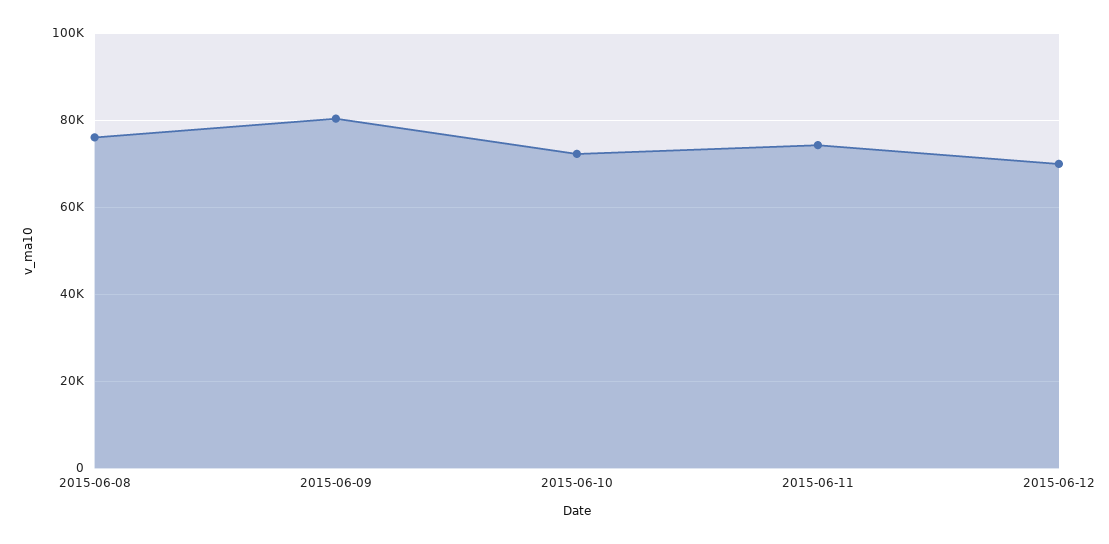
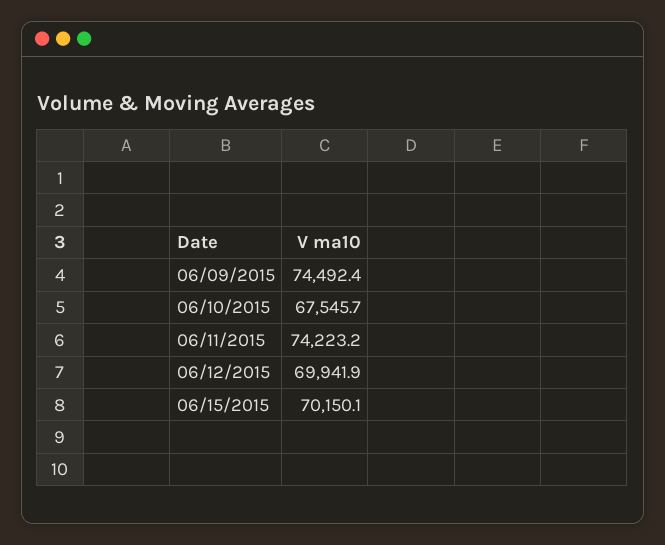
2015-06-08: 76000 -> none
2015-06-09: 80000 -> 74492.4
2015-06-10: 72000 -> 67545.7
06/15/2015: none -> 70150.1

